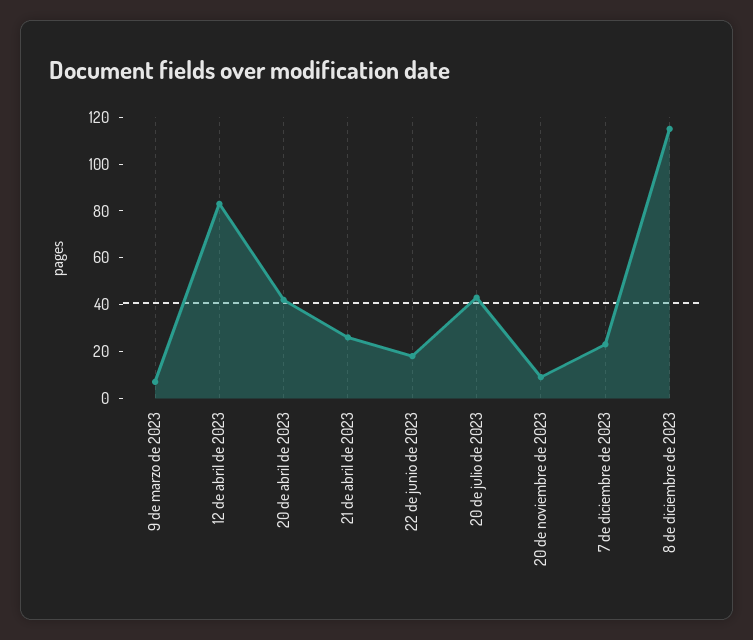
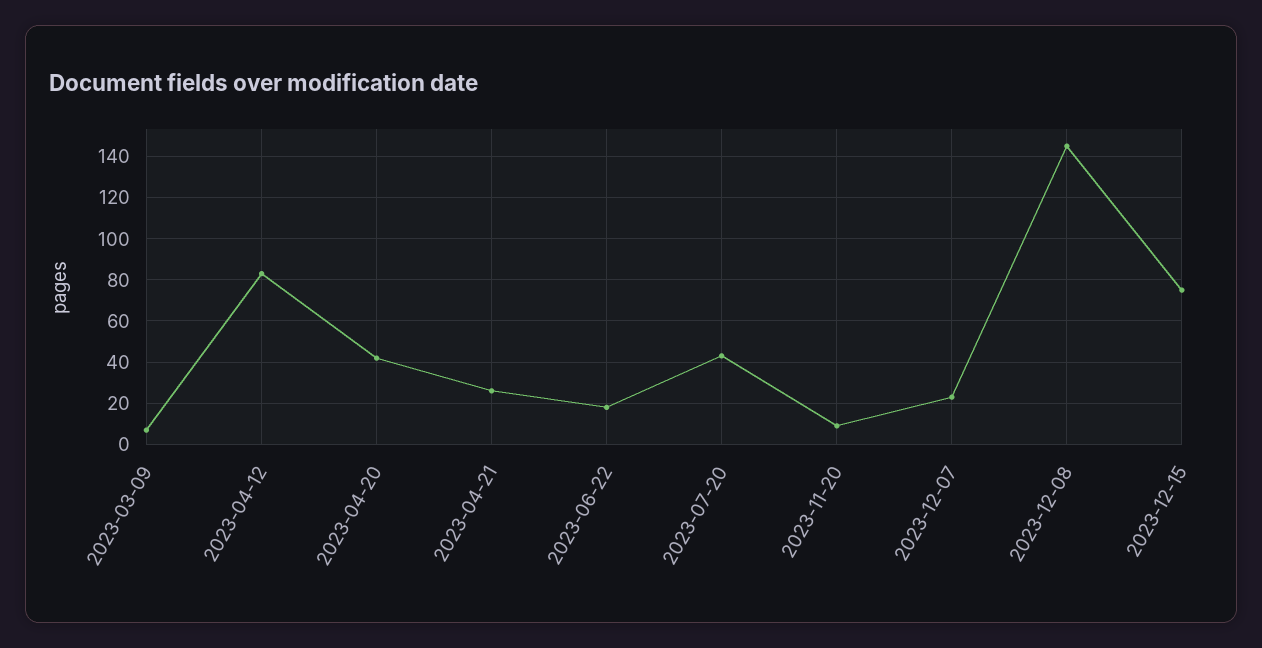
8 de diciembre de 2023: 115 -> 145
2023-12-15: none -> 75

